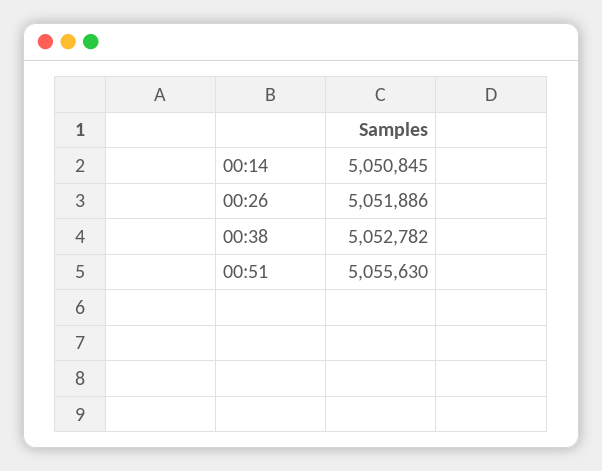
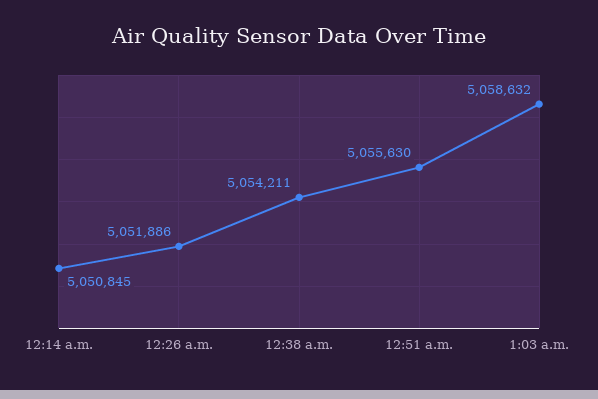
00:38: 5052782 -> 5054211
1:03 a.m.: none -> 5058632

